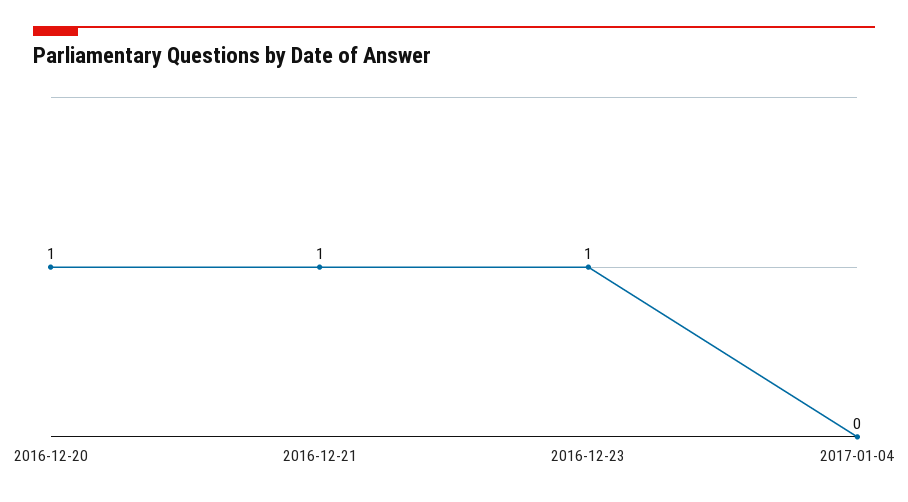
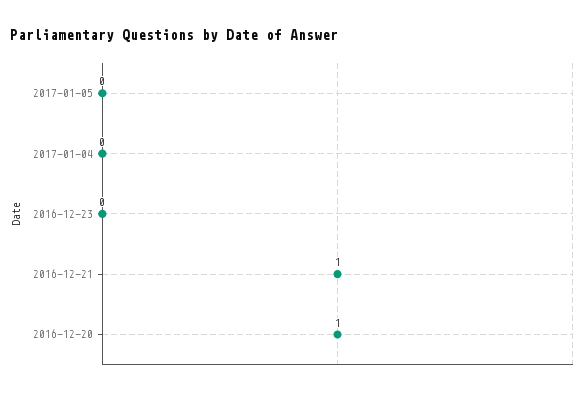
2016-12-23: 1 -> 0
2017-01-05: none -> 0

